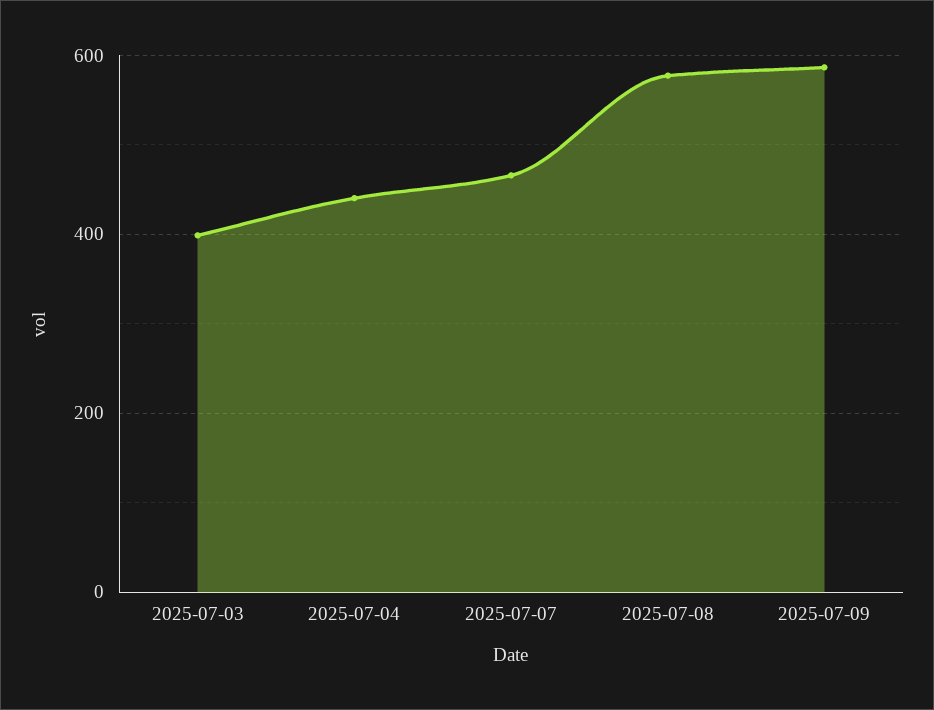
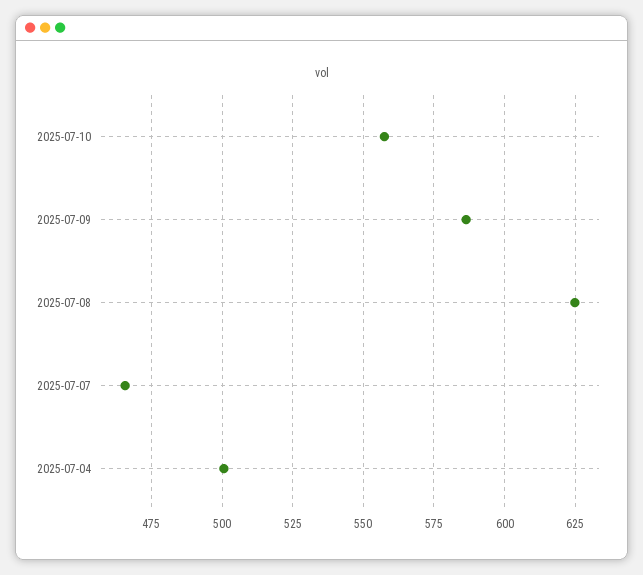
2025-07-03: 400 -> none
2025-07-04: 440 -> 500
2025-07-08: 580 -> 625
2025-07-10: none -> 557.5

